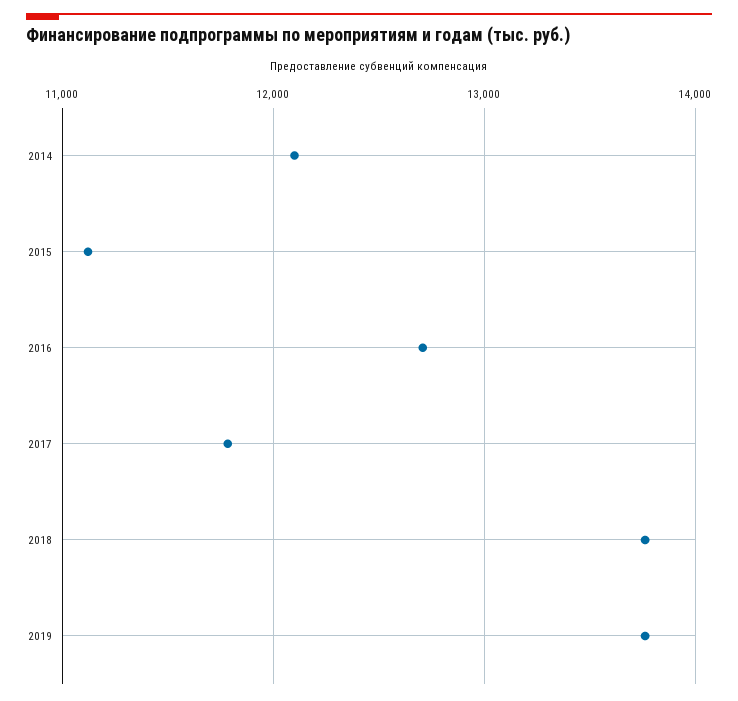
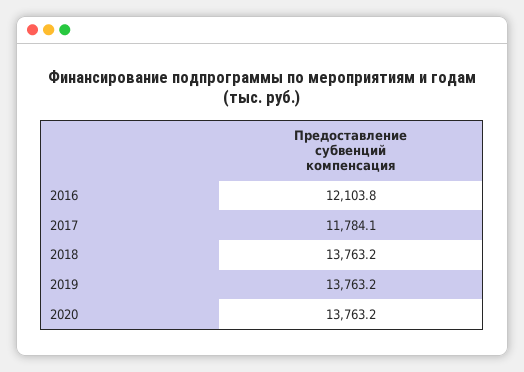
2014: 12100 -> none
2015: 11100 -> none
2016: 12700 -> 12103.8
2020: none -> 13763.2

